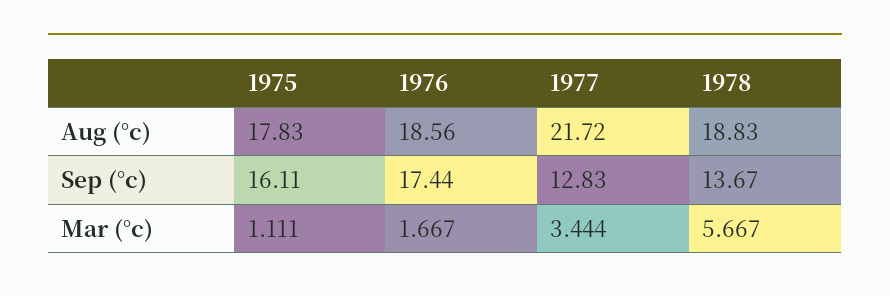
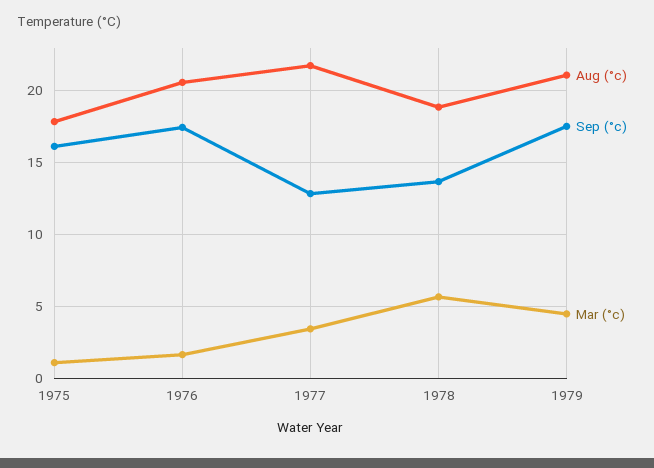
Aug (°c), 1976: 18.56 -> 20.5
Aug (°c), 1979: none -> 21
Sep (°c), 1979: none -> 17.5
Mar (°c), 1979: none -> 4.5

